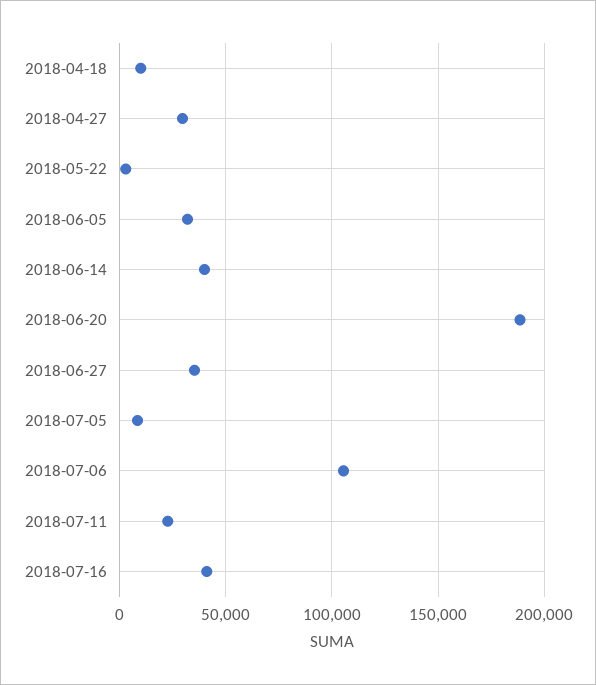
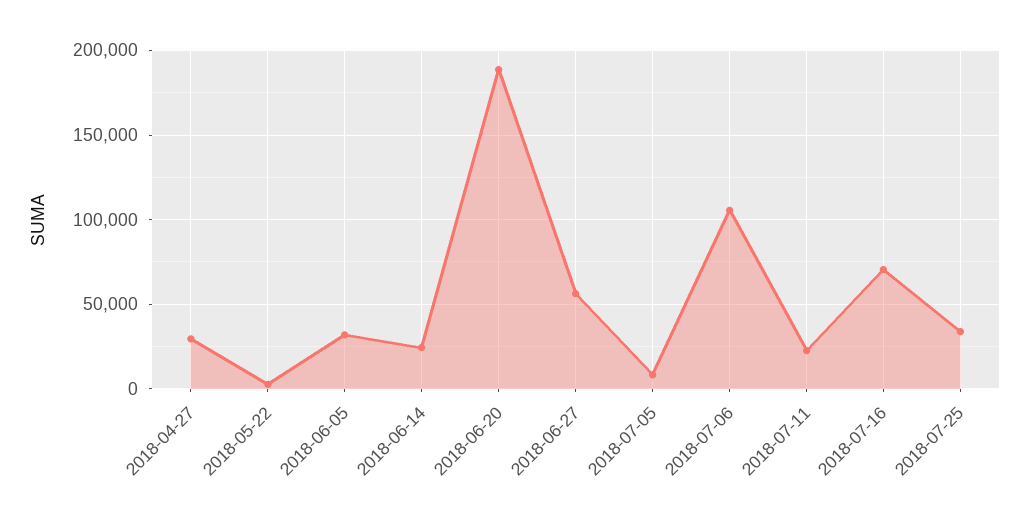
2018-04-18: 10000 -> none
2018-06-14: 40000 -> 25000
2018-06-27: 35000 -> 55000
2018-07-16: 40000 -> 70000
2018-07-25: none -> 35000

